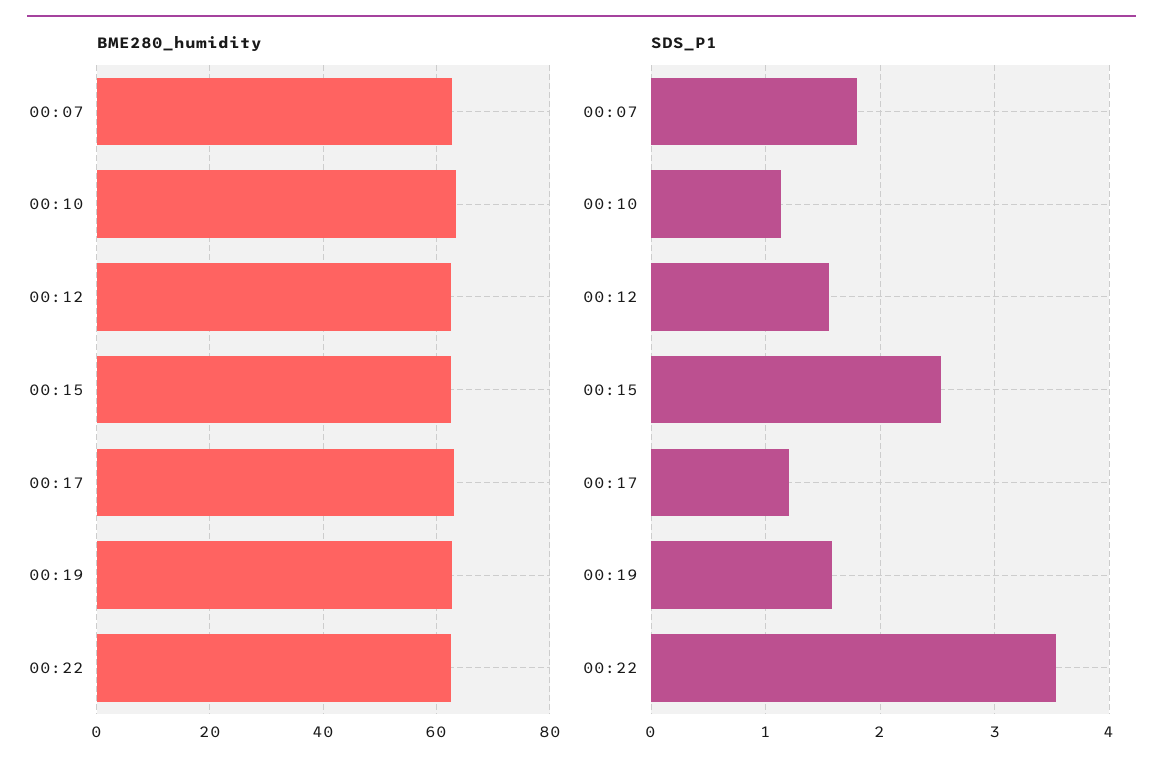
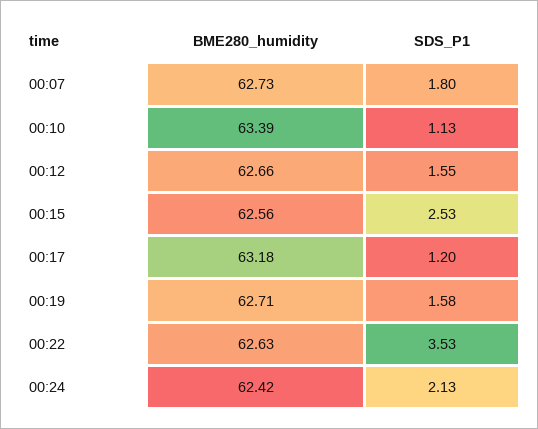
BME280_humidity, 00:24: none -> 62.42
SDS_P1, 00:24: none -> 2.13

